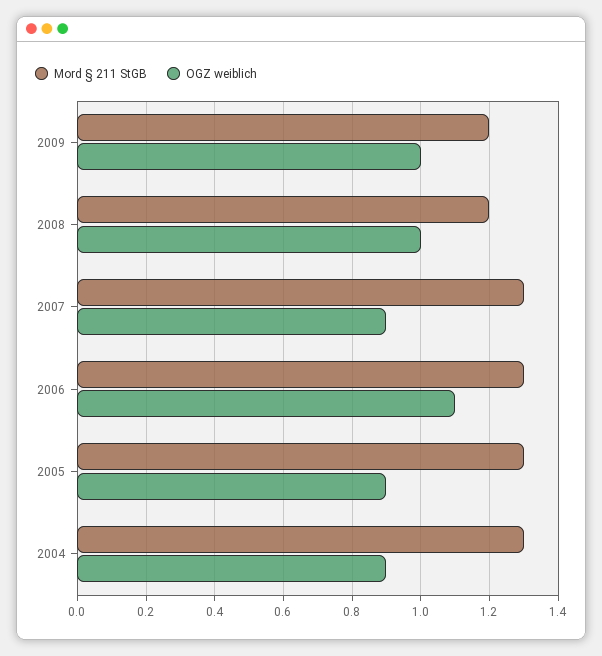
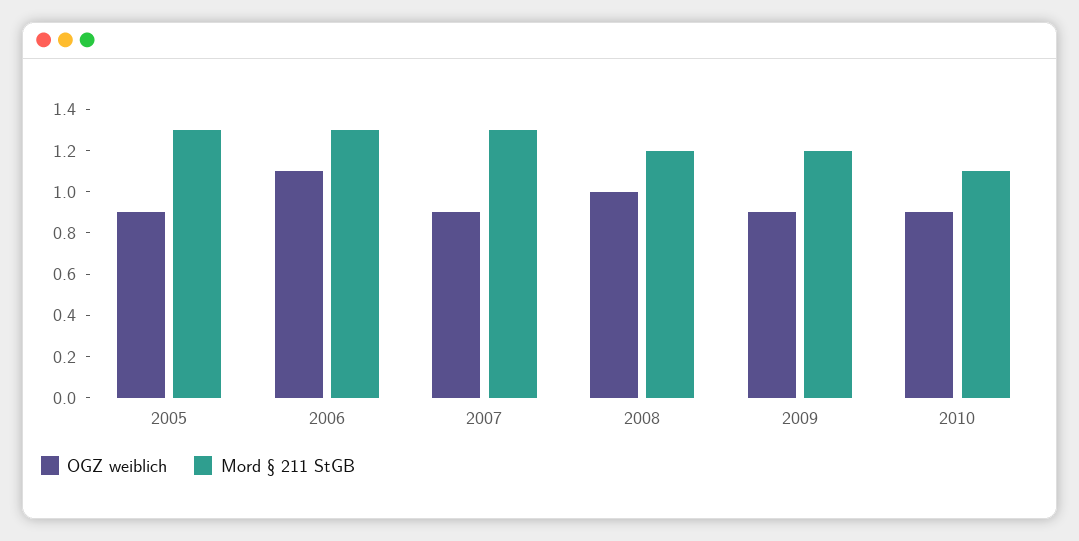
OGZ weiblich, 2009: 1 -> 0.9
Mord § 211 StGB, 2004: 1.3 -> none
OGZ weiblich, 2004: 0.9 -> none
OGZ weiblich, 2010: none -> 0.9
Mord § 211 StGB, 2010: none -> 1.1

